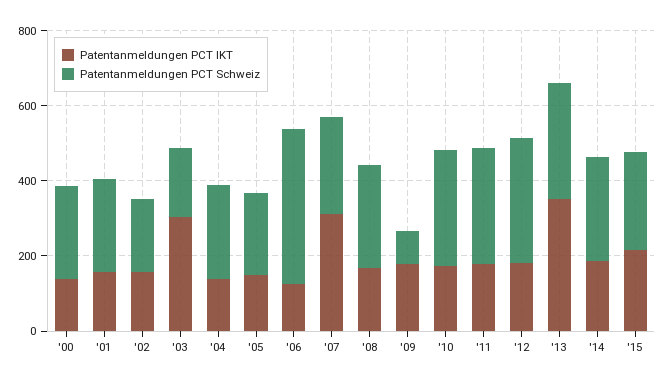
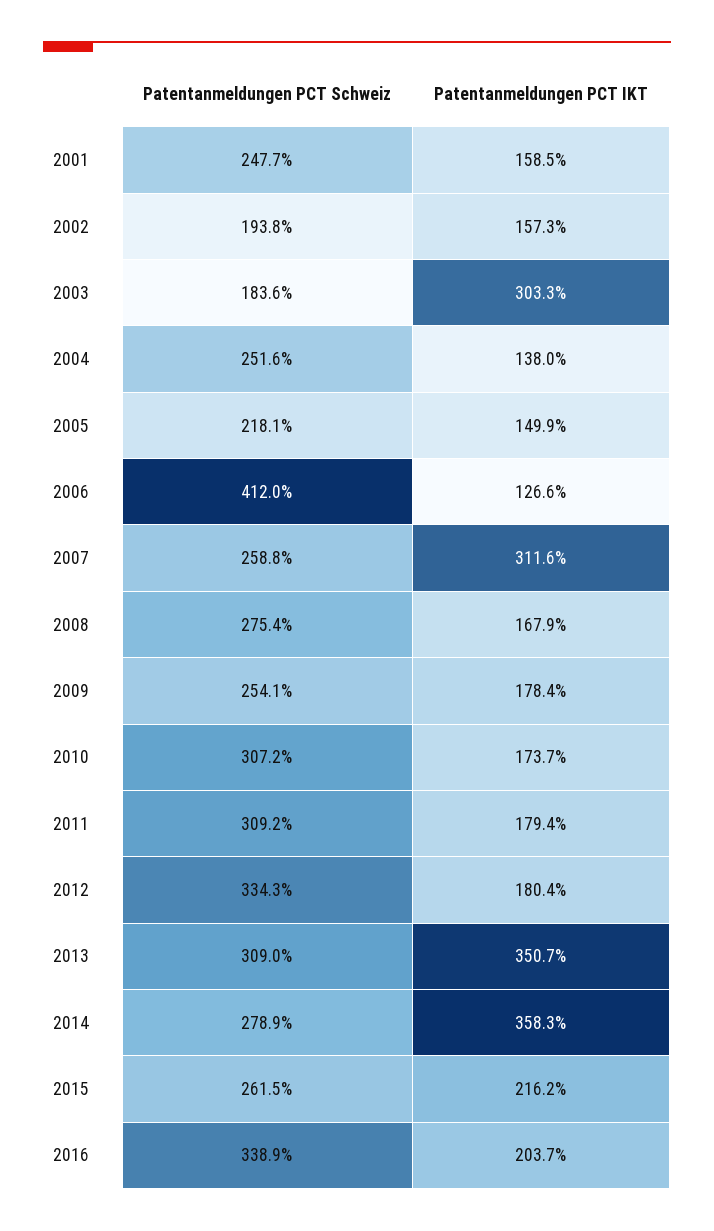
Patentanmeldungen PCT IKT, '00: 150 -> none
Patentanmeldungen PCT Schweiz, '00: 250 -> none
Patentanmeldungen PCT Schweiz, '09: 100 -> 254.1
Patentanmeldungen PCT IKT, '14: 200 -> 358.3
Patentanmeldungen PCT Schweiz, 2016: none -> 338.9
Patentanmeldungen PCT IKT, 2016: none -> 203.7

